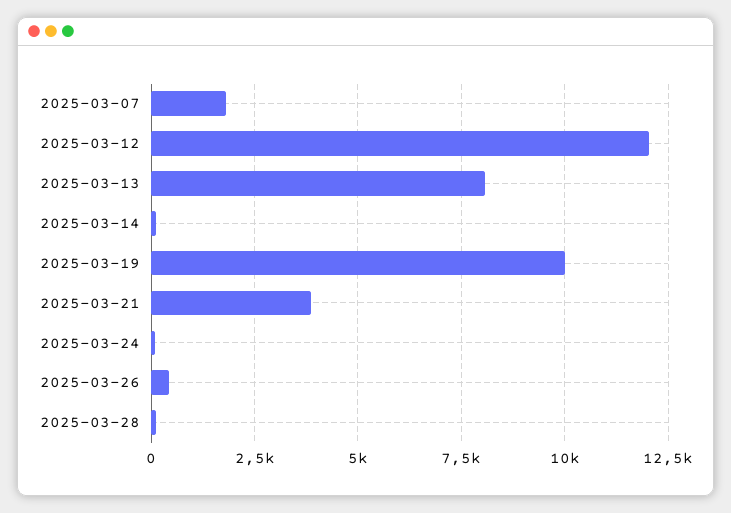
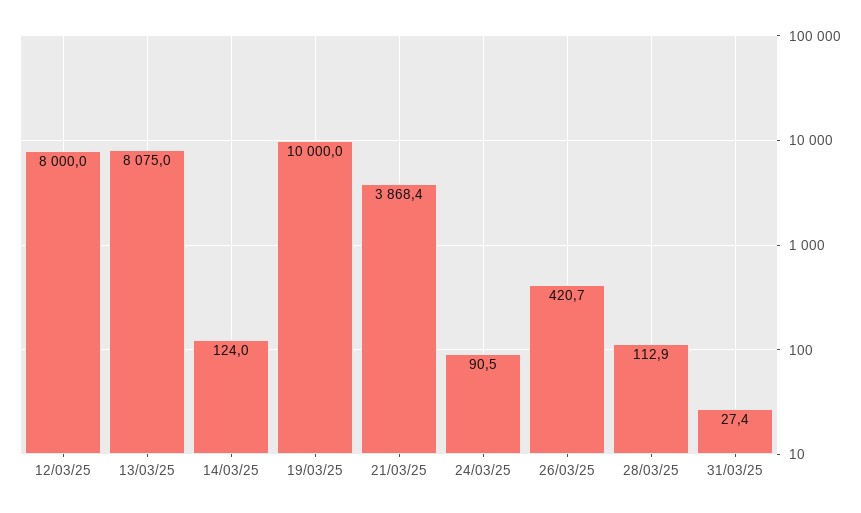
2025-03-07: 1750 -> none
2025-03-12: 12000 -> 8000
31/03/25: none -> 27.4

